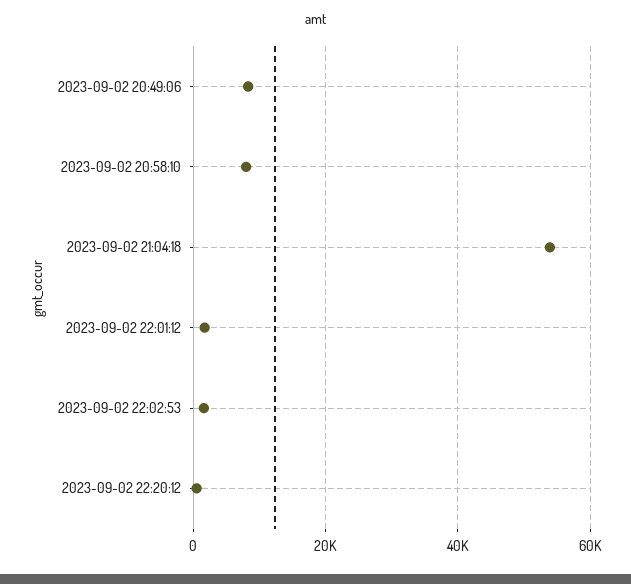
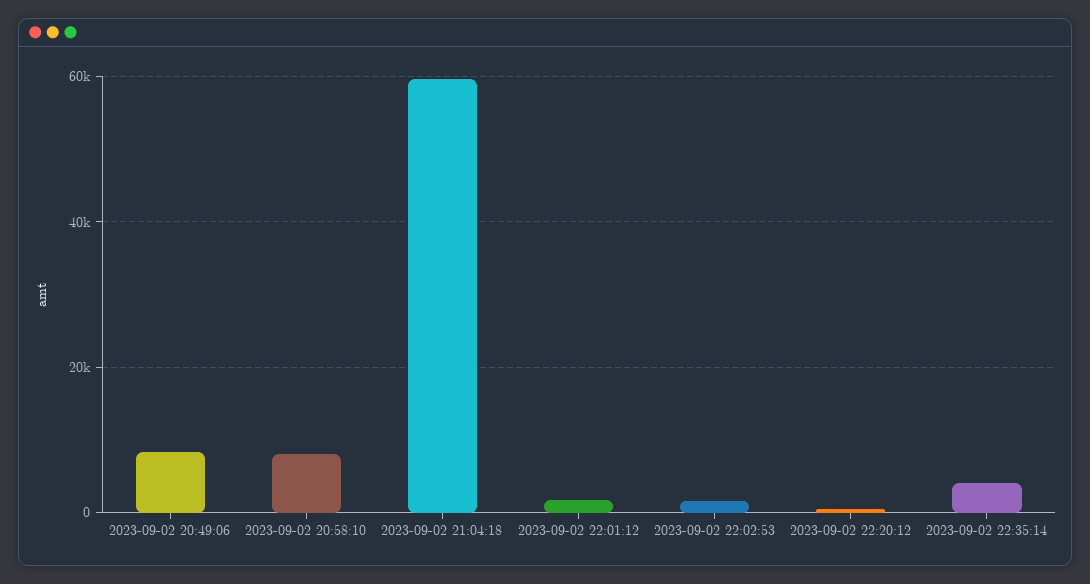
2023-09-02 21:04:18: 54000 -> 60000
2023-09-02 22:35:14: none -> 4000

